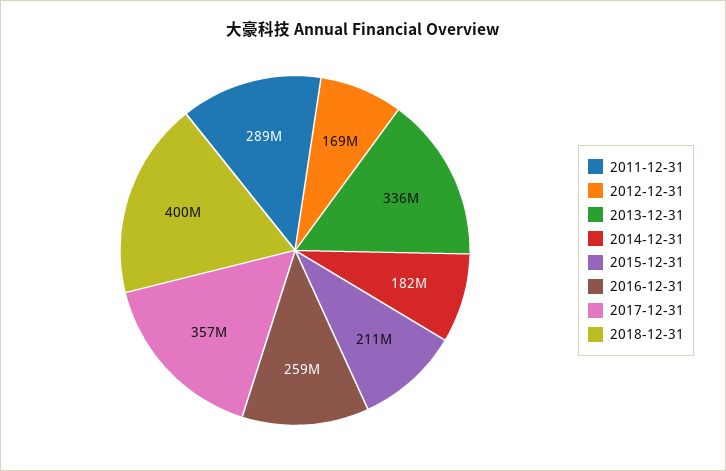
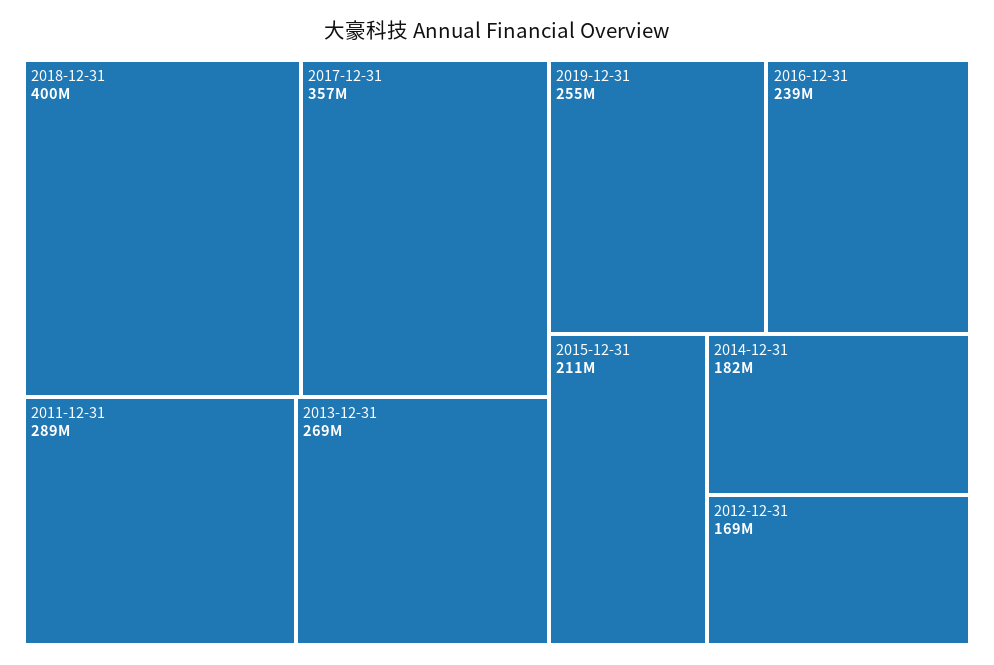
2013-12-31: 336000000 -> 269000000
2016-12-31: 259000000 -> 239000000
2019-12-31: none -> 255000000

